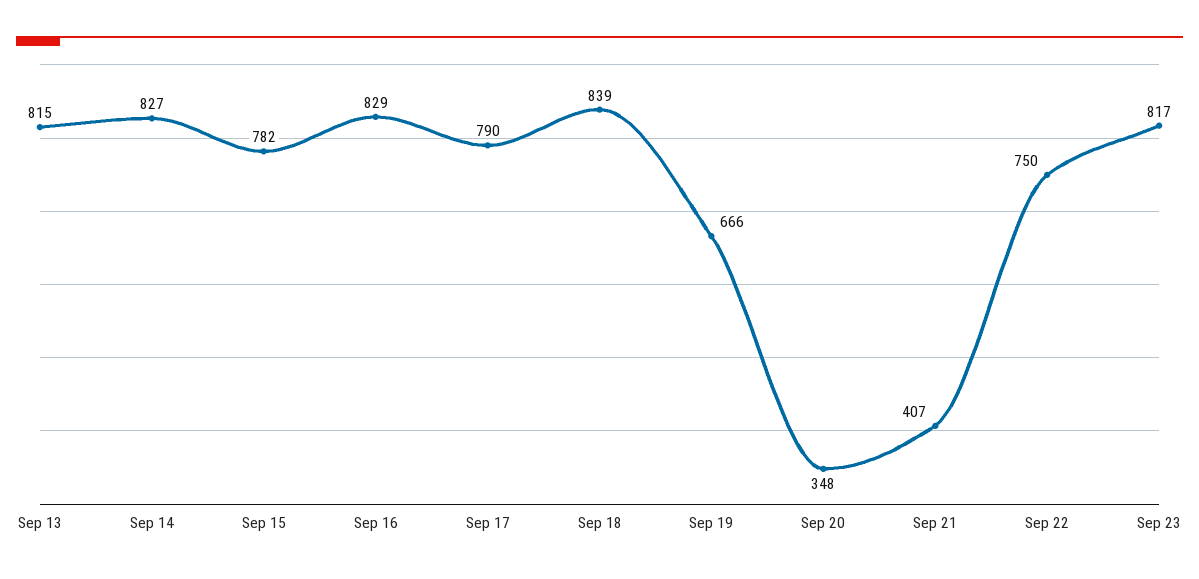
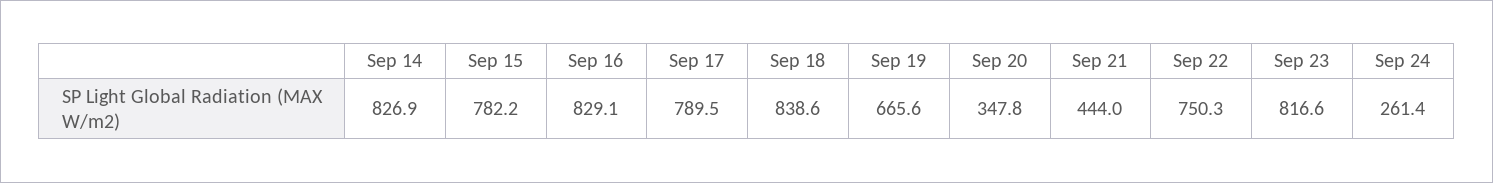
Sep 13: 815 -> none
Sep 21: 407 -> 444
Sep 24: none -> 261.4

